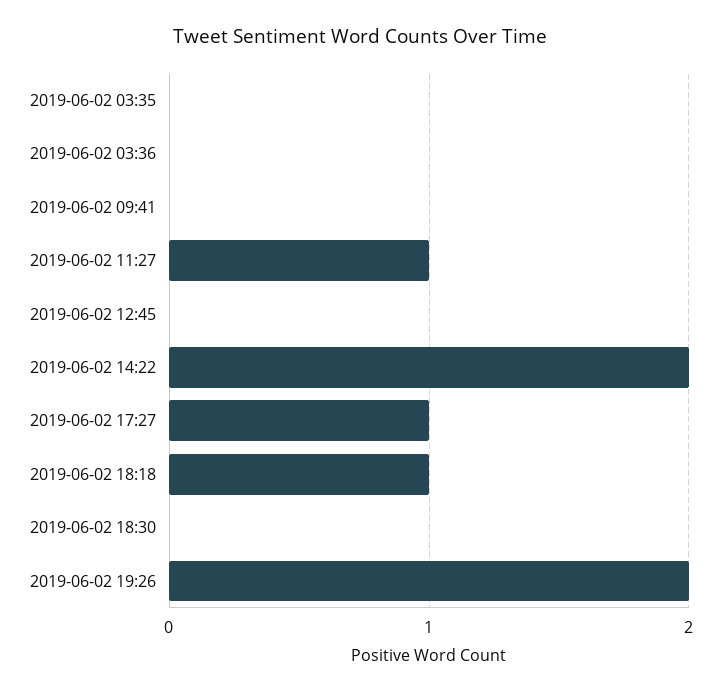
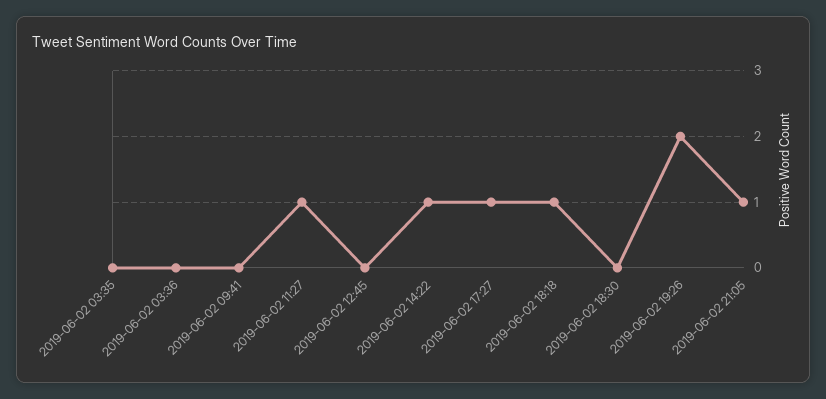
2019-06-02 14:22: 2 -> 1
2019-06-02 21:05: none -> 1

